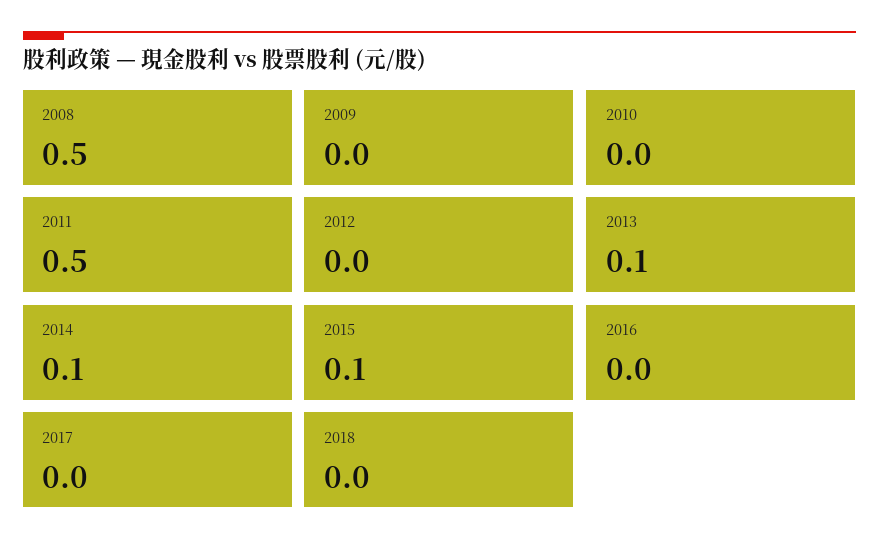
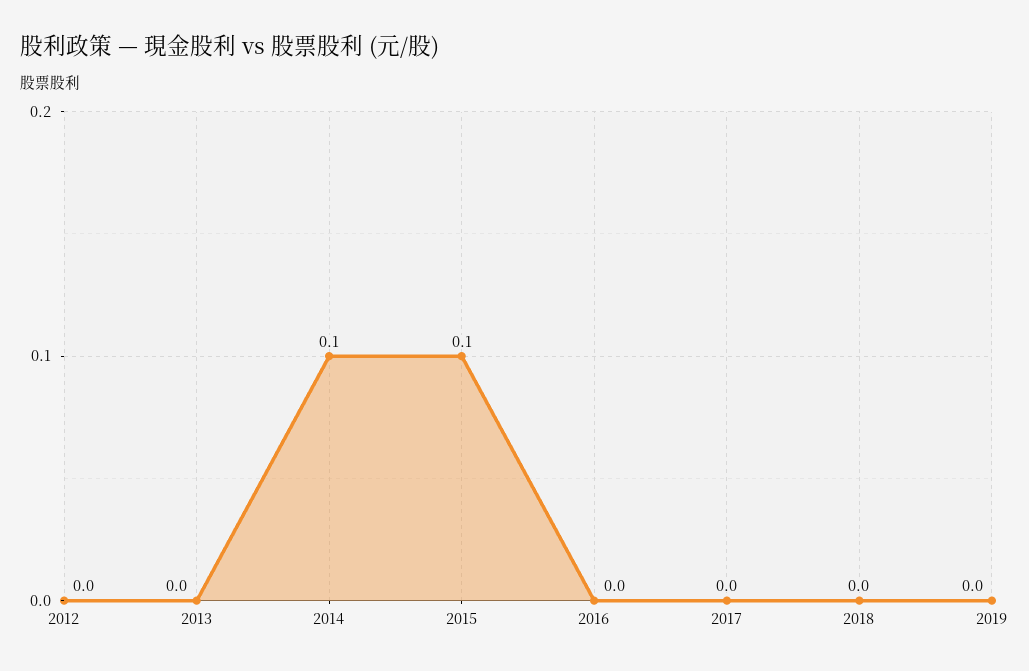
2008: 0.5 -> none
2009: 0 -> none
2010: 0 -> none
2011: 0.5 -> none
2013: 0.1 -> 0
2019: none -> 0

